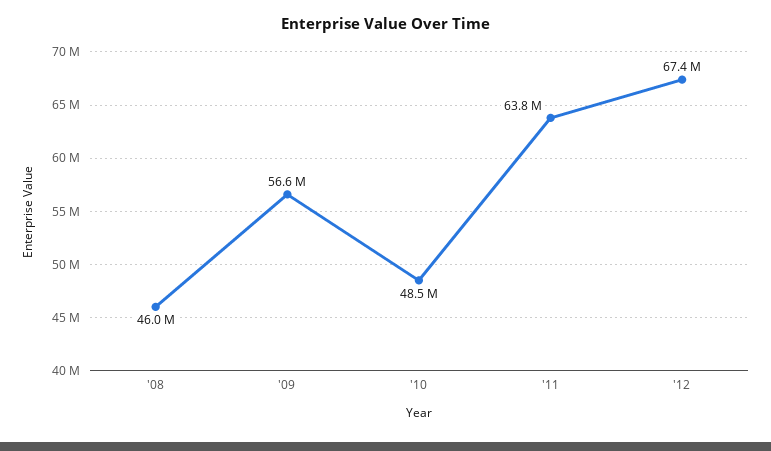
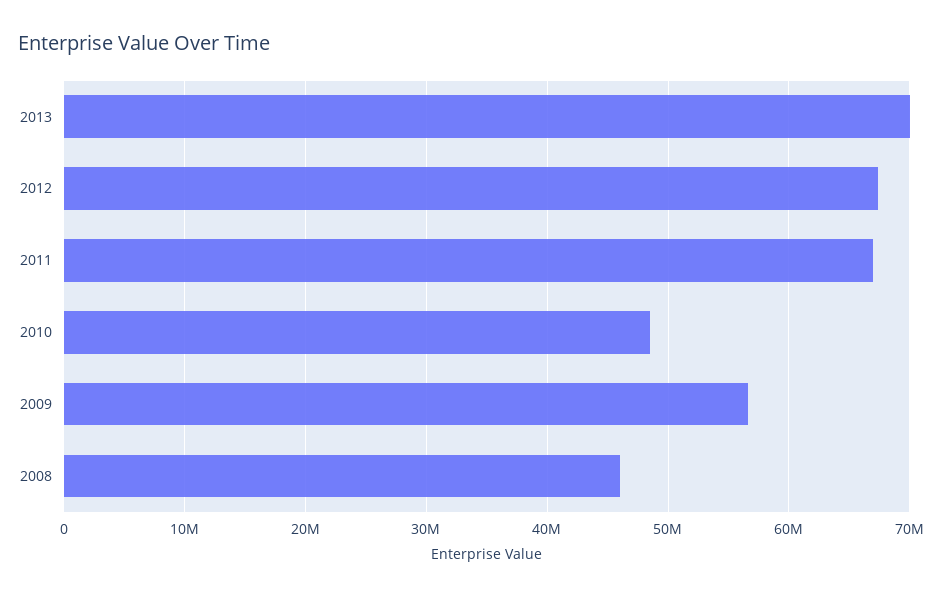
'11: 63800000 -> 67000000
2013: none -> 70000000

